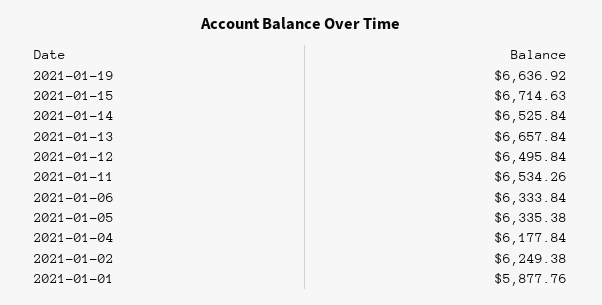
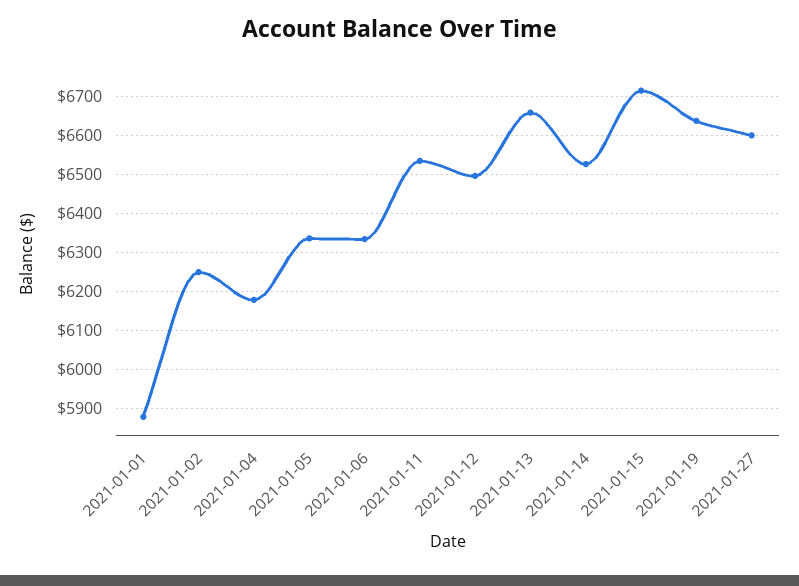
2021-01-27: none -> 6600

